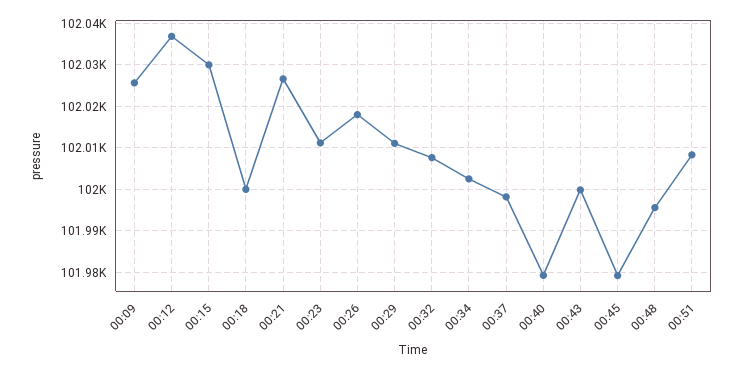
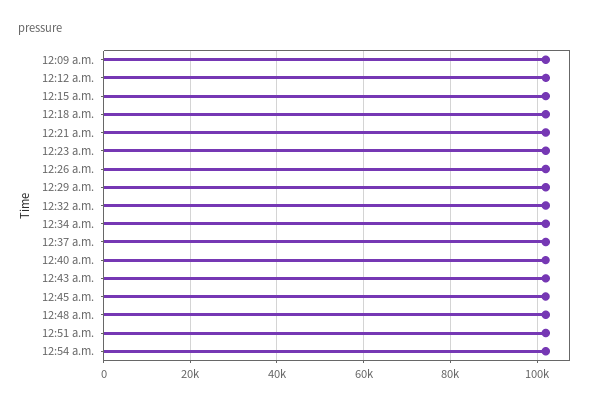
12:54 a.m.: none -> 102000

